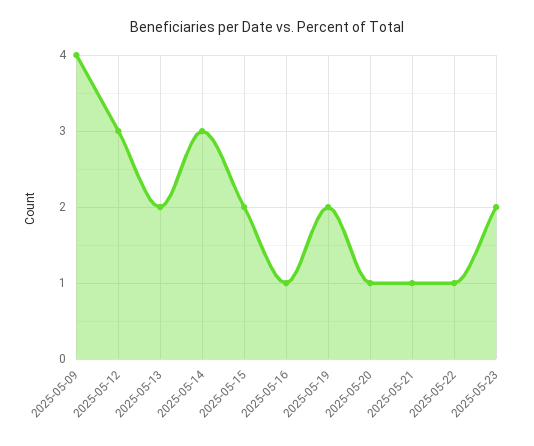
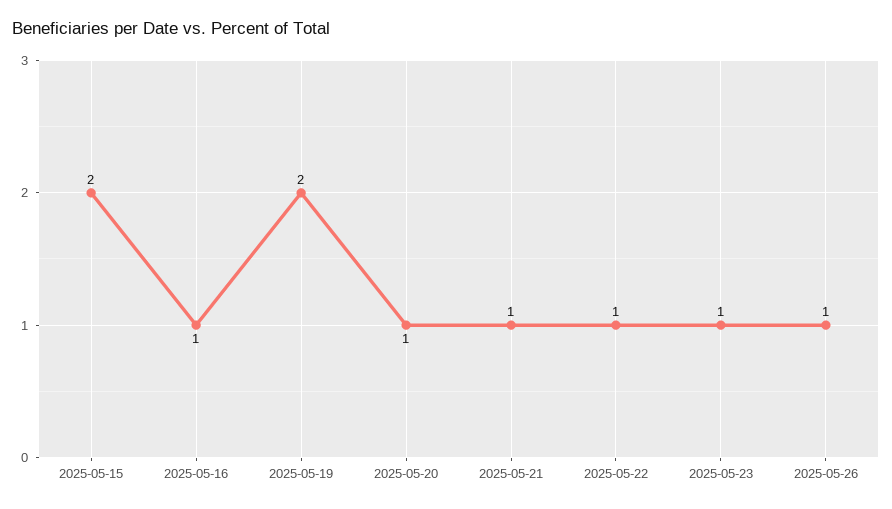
2025-05-09: 4 -> none
2025-05-12: 3 -> none
2025-05-13: 2 -> none
2025-05-14: 3 -> none
2025-05-23: 2 -> 1
2025-05-26: none -> 1

